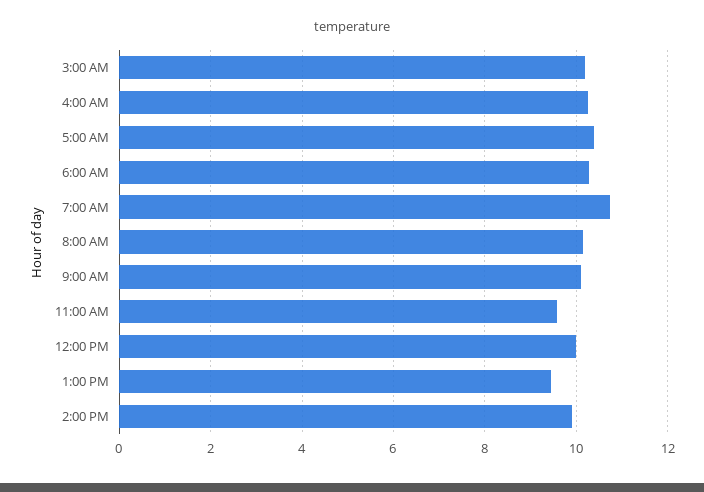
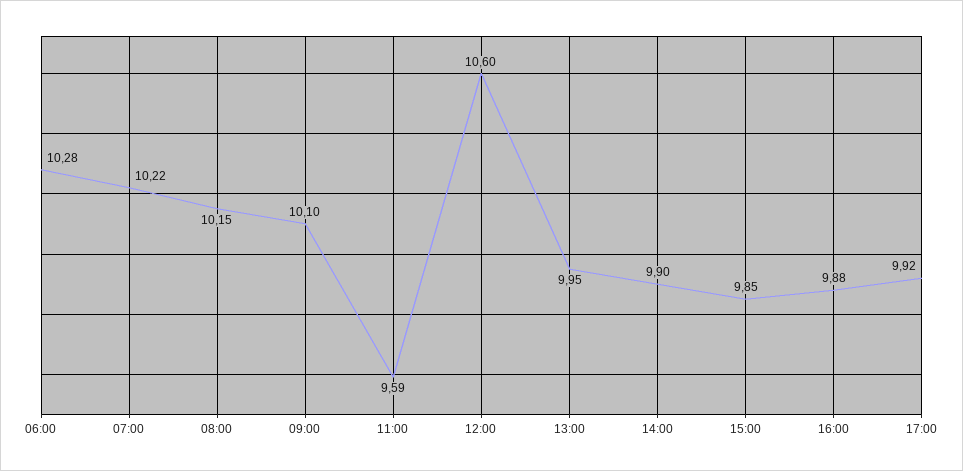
3:00 AM: 10.2 -> none
4:00 AM: 10.2 -> none
5:00 AM: 10.4 -> none
7:00 AM: 10.8 -> 10.22
12:00 PM: 10 -> 10.6
1:00 PM: 9.4 -> 9.95
15:00: none -> 9.85
16:00: none -> 9.88
17:00: none -> 9.92

